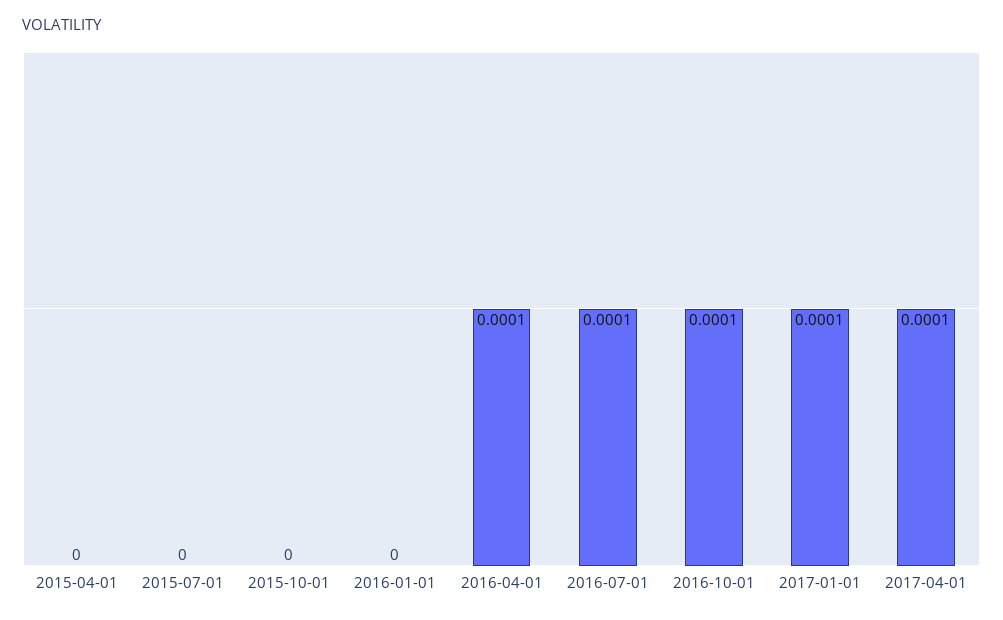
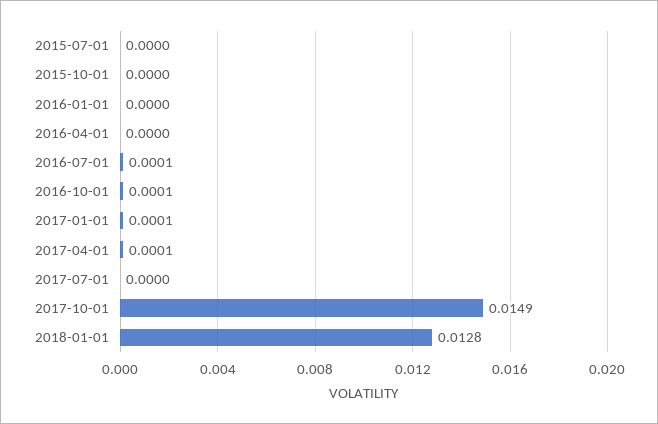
2015-04-01: 0 -> none
2016-04-01: 0.0001 -> 0
2017-07-01: none -> 0
2017-10-01: none -> 0.0149
2018-01-01: none -> 0.0128

